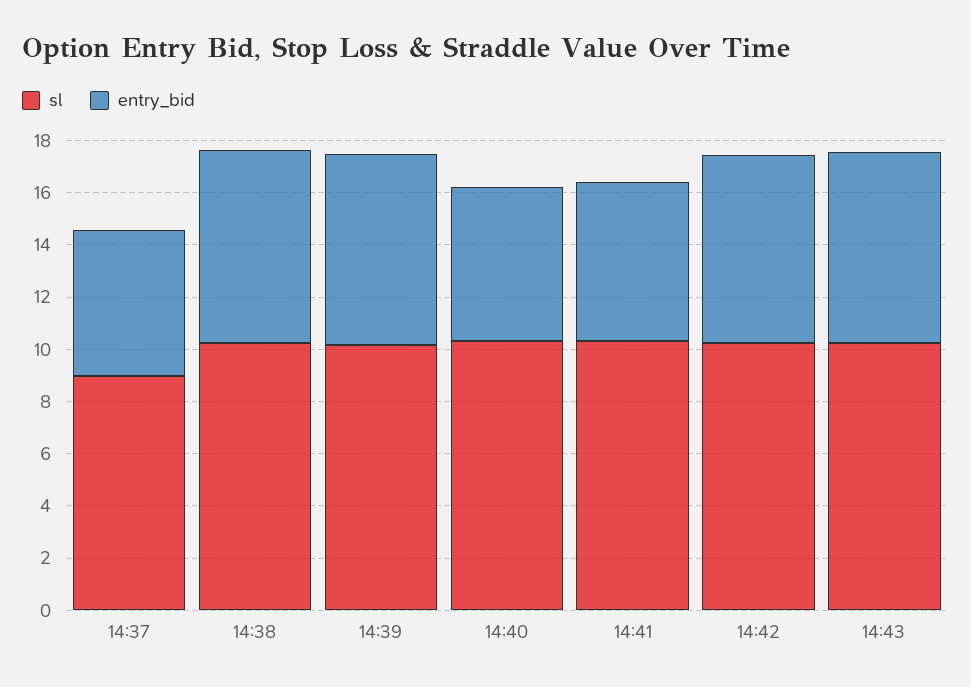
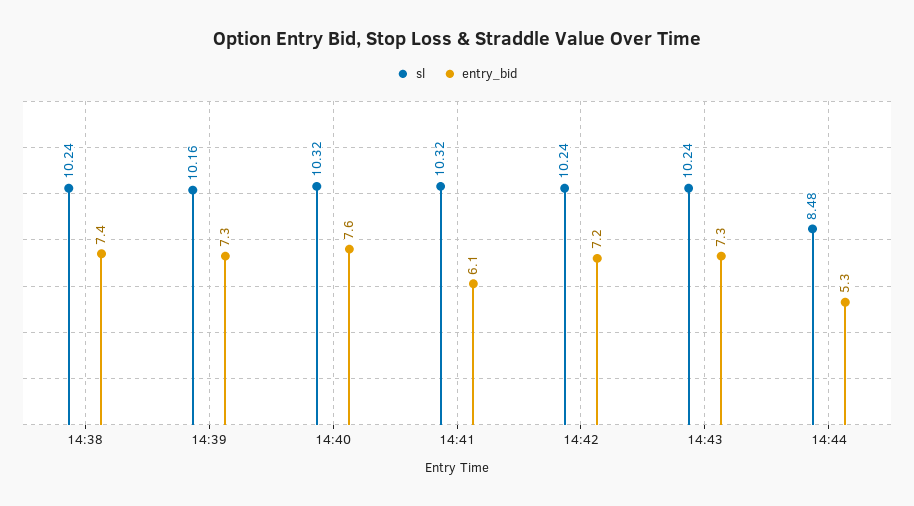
sl, 14:37: 9 -> none
entry_bid, 14:37: 5.5 -> none
entry_bid, 14:40: 6 -> 7.6
sl, 14:44: none -> 8.48
entry_bid, 14:44: none -> 5.3

